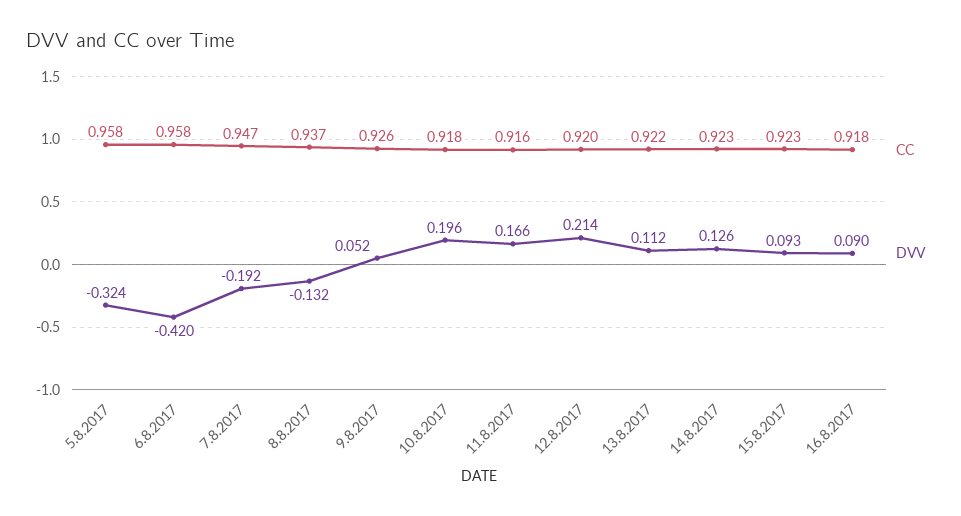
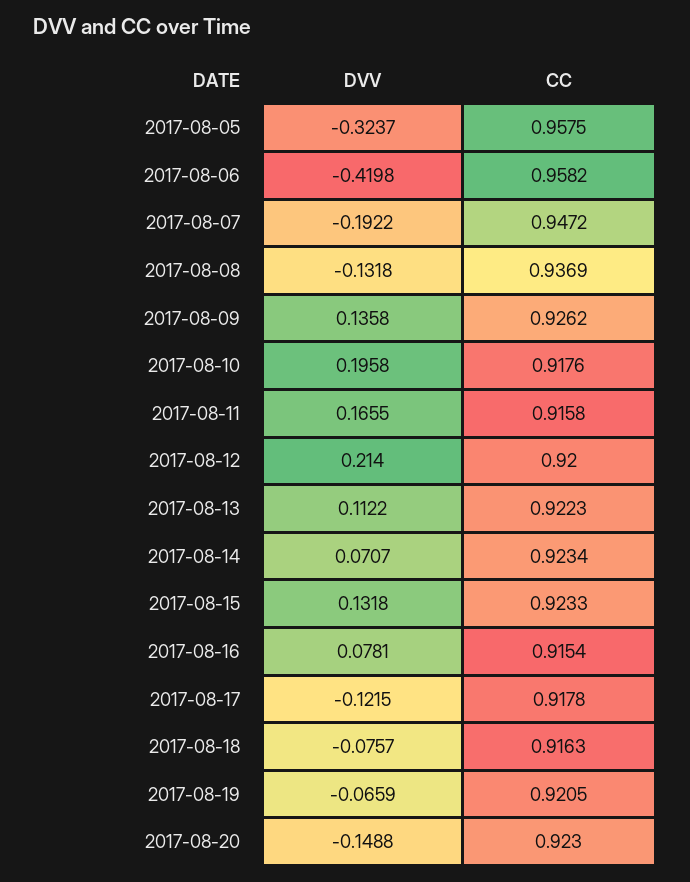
DVV, 9.8.2017: 0.052 -> 0.1358
DVV, 14.8.2017: 0.126 -> 0.0707
DVV, 15.8.2017: 0.093 -> 0.1318
CC, 16.8.2017: 0.918 -> 0.9154
DVV, 16.8.2017: 0.09 -> 0.0781
DVV, 2017-08-17: none -> -0.1215
CC, 2017-08-17: none -> 0.9178
DVV, 2017-08-18: none -> -0.0757
CC, 2017-08-18: none -> 0.9163
DVV, 2017-08-19: none -> -0.0659
CC, 2017-08-19: none -> 0.9205
DVV, 2017-08-20: none -> -0.1488
CC, 2017-08-20: none -> 0.923

